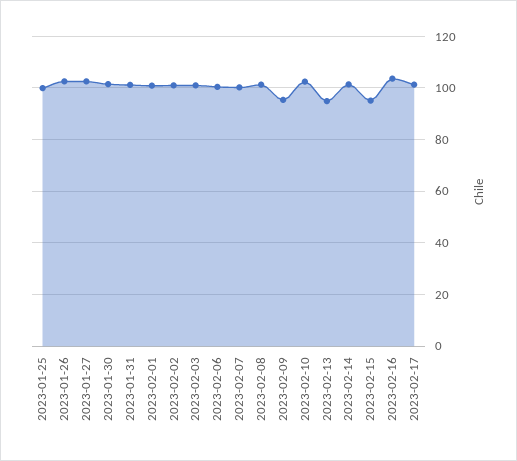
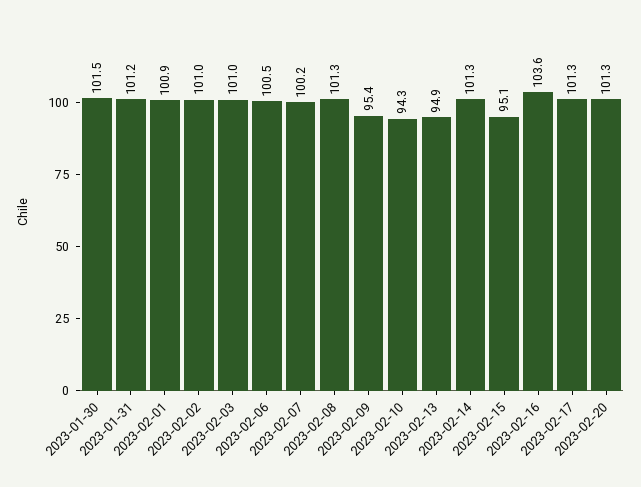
2023-01-25: 100 -> none
2023-01-26: 102.5 -> none
2023-01-27: 102.5 -> none
2023-02-10: 102.5 -> 94.3
2023-02-20: none -> 101.3

